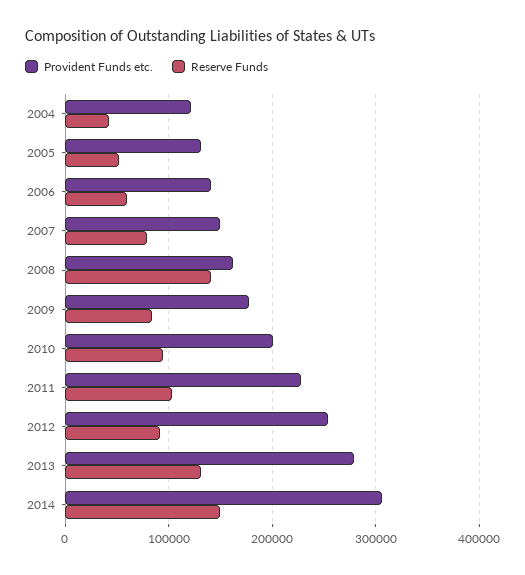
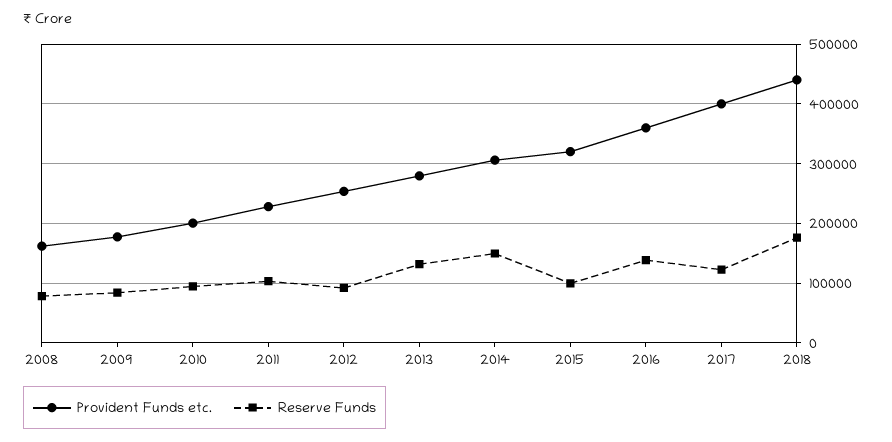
Provident Funds etc., 2004: 120000 -> none
Reserve Funds, 2004: 40000 -> none
Provident Funds etc., 2005: 130000 -> none
Reserve Funds, 2005: 50000 -> none
Provident Funds etc., 2006: 140000 -> none
Reserve Funds, 2006: 60000 -> none
Provident Funds etc., 2007: 150000 -> none
Reserve Funds, 2007: 80000 -> none
Reserve Funds, 2008: 140000 -> 80000
Provident Funds etc., 2015: none -> 320000
Reserve Funds, 2015: none -> 100000
Provident Funds etc., 2016: none -> 360000
Reserve Funds, 2016: none -> 140000
Provident Funds etc., 2017: none -> 400000
Reserve Funds, 2017: none -> 120000
Provident Funds etc., 2018: none -> 440000
Reserve Funds, 2018: none -> 180000

